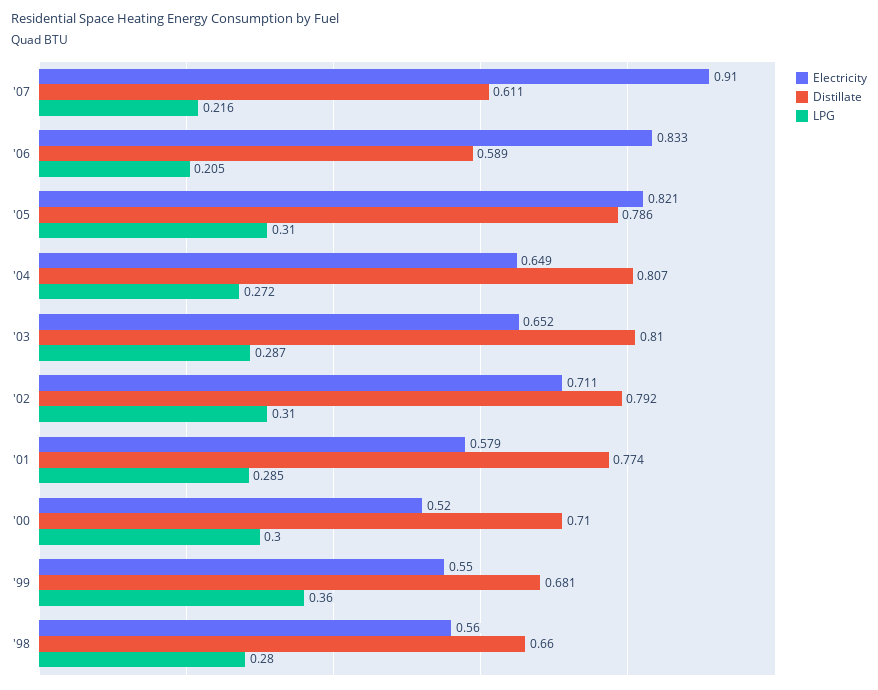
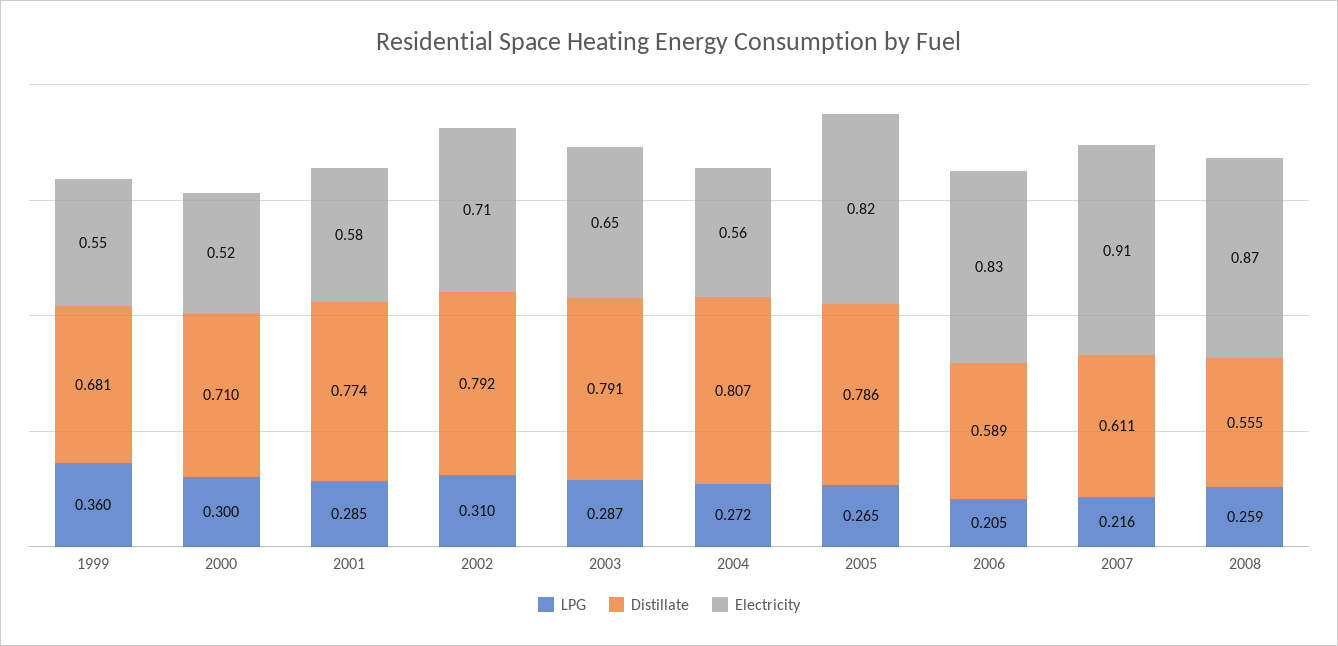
LPG, '05: 0.31 -> 0.265
Electricity, '04: 0.649 -> 0.56
Distillate, '03: 0.81 -> 0.791
Electricity, '98: 0.56 -> none
Distillate, '98: 0.66 -> none
LPG, '98: 0.28 -> none
LPG, 2008: none -> 0.259
Distillate, 2008: none -> 0.555
Electricity, 2008: none -> 0.87

